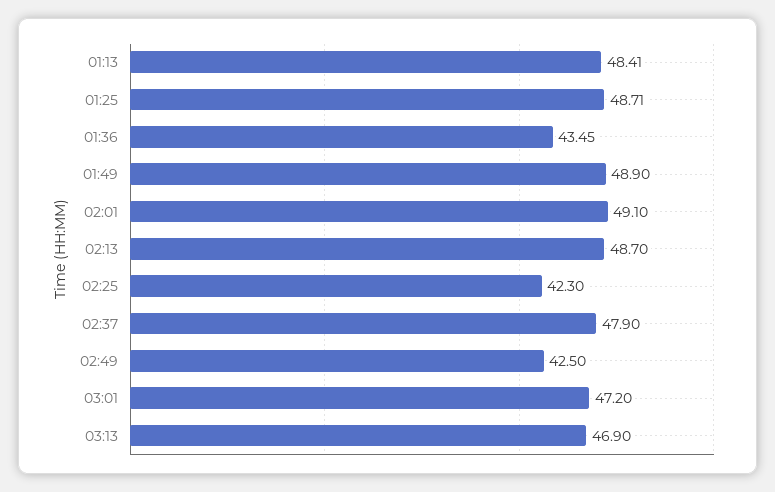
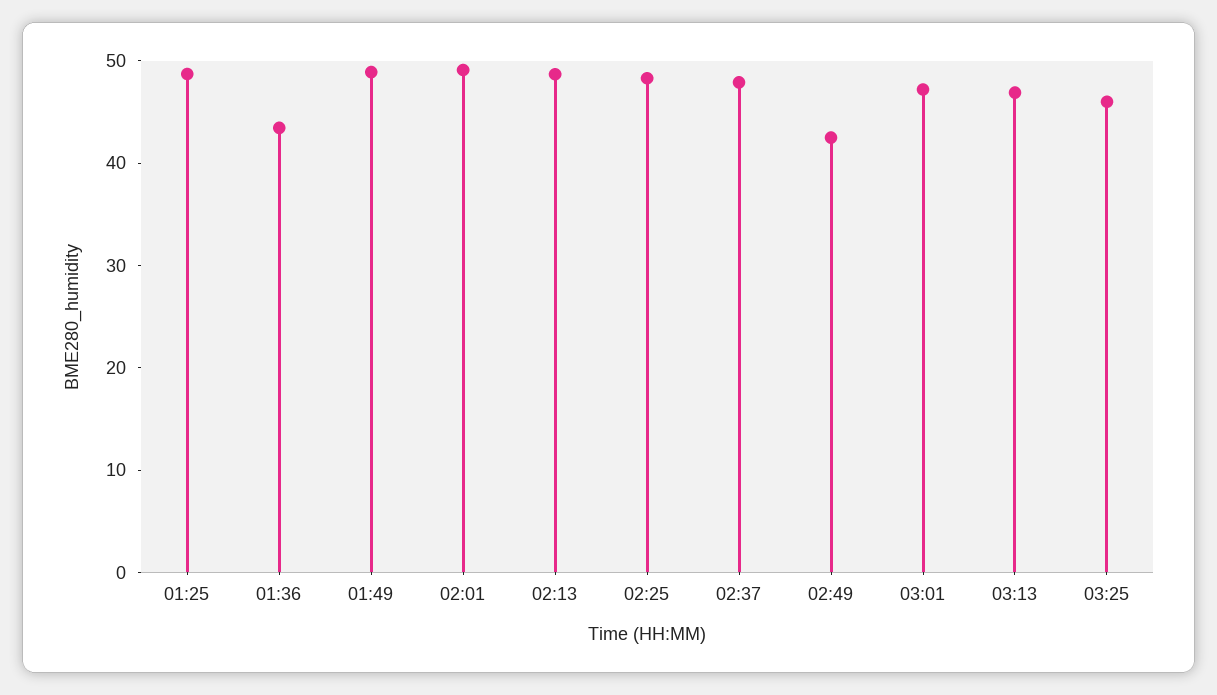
01:13: 48.41 -> none
02:25: 42.3 -> 48
03:25: none -> 46

